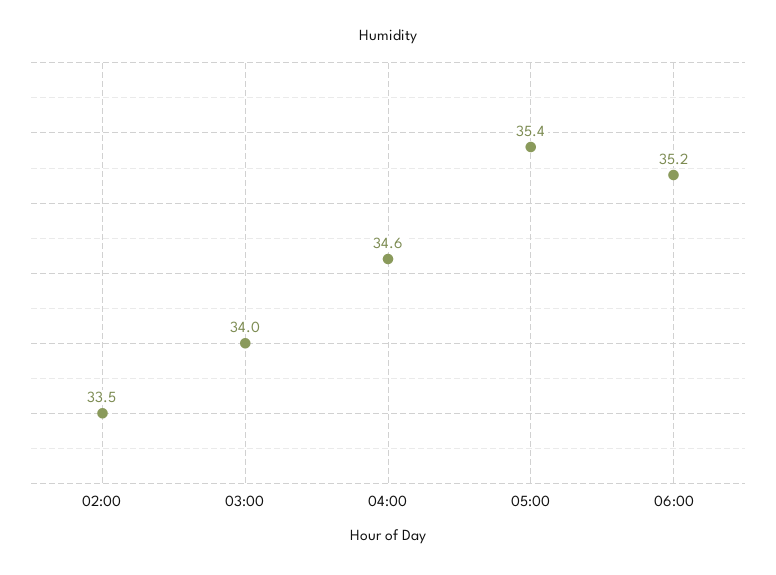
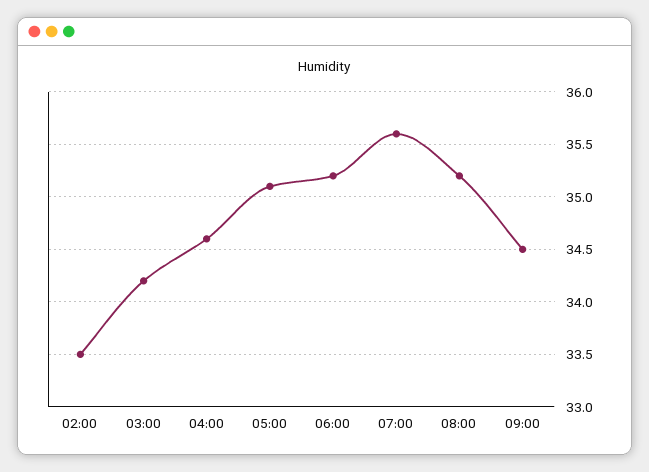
03:00: 34 -> 34.2
05:00: 35.4 -> 35.1
07:00: none -> 35.6
08:00: none -> 35.2
09:00: none -> 34.5

